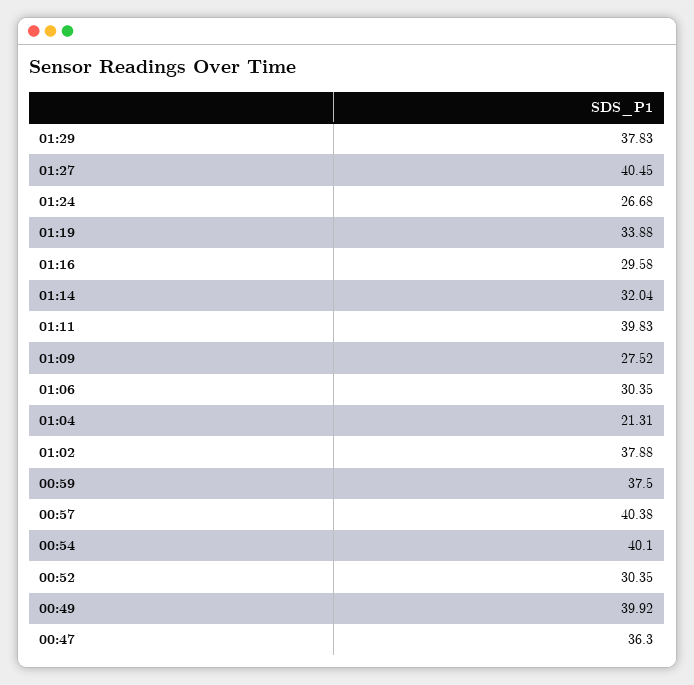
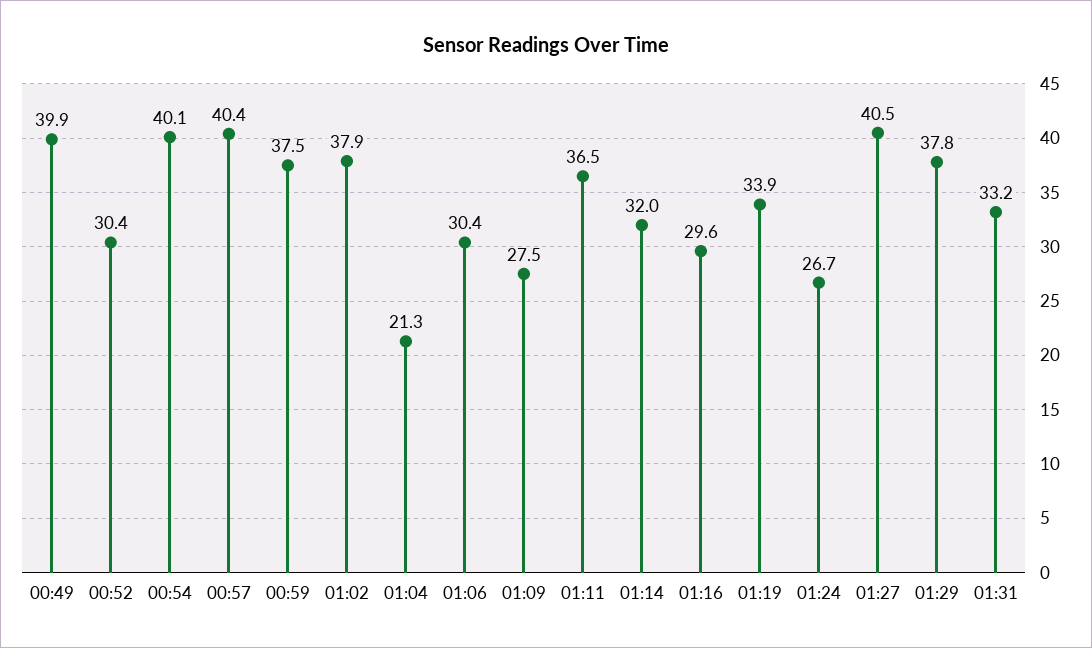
01:11: 39.83 -> 36.5
00:47: 36.3 -> none
01:31: none -> 33.2

